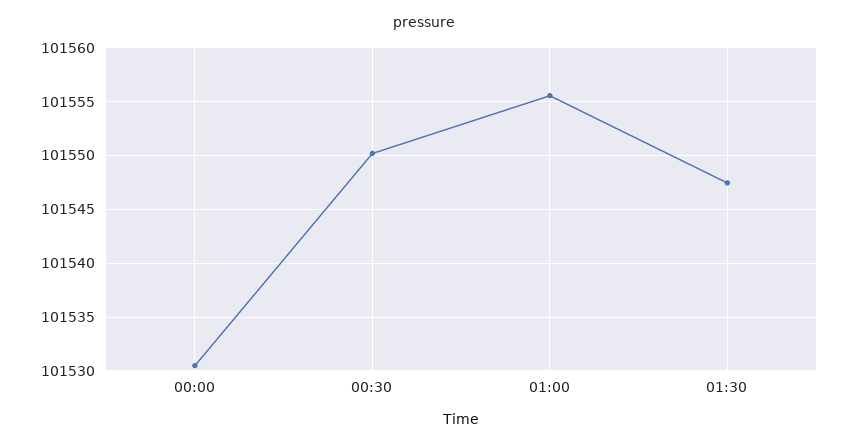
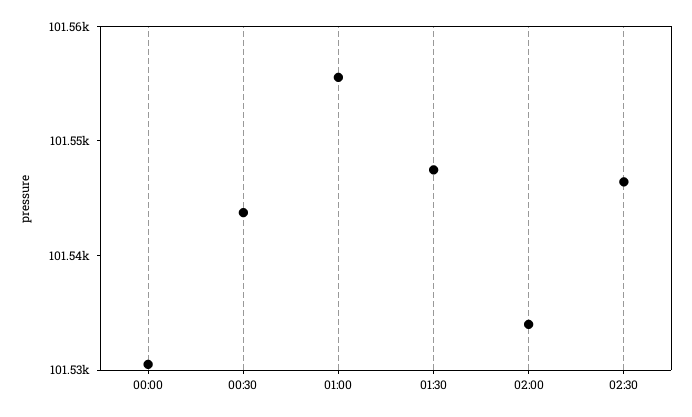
00:30: 101550 -> 101544
02:00: none -> 101534
02:30: none -> 101546

